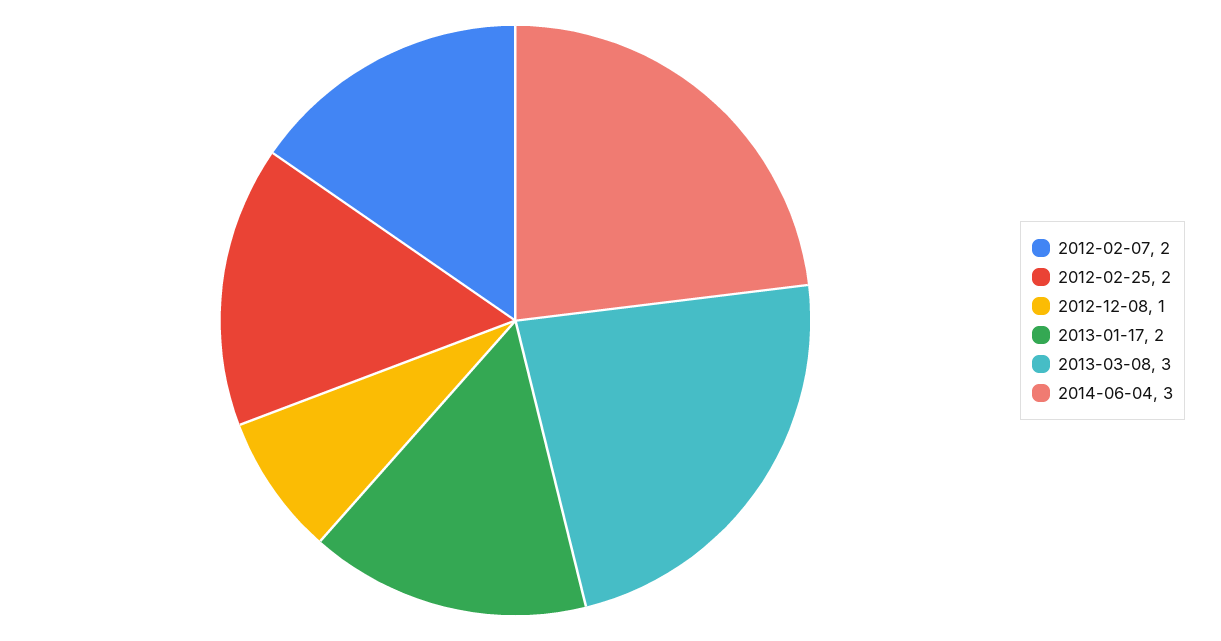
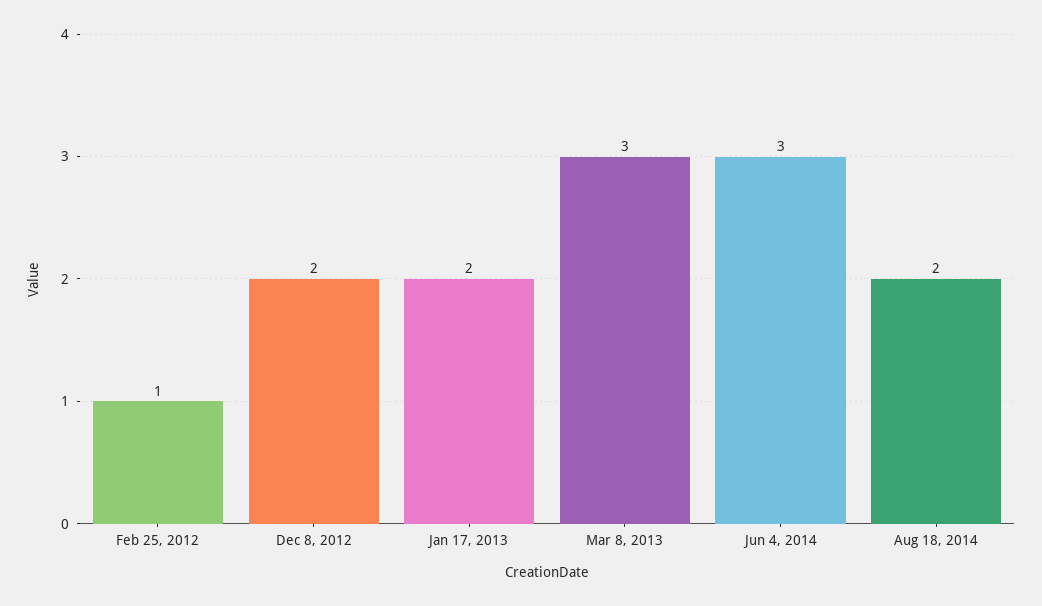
2012-02-07: 2 -> none
2012-02-25: 2 -> 1
2012-12-08: 1 -> 2
Aug 18, 2014: none -> 2

